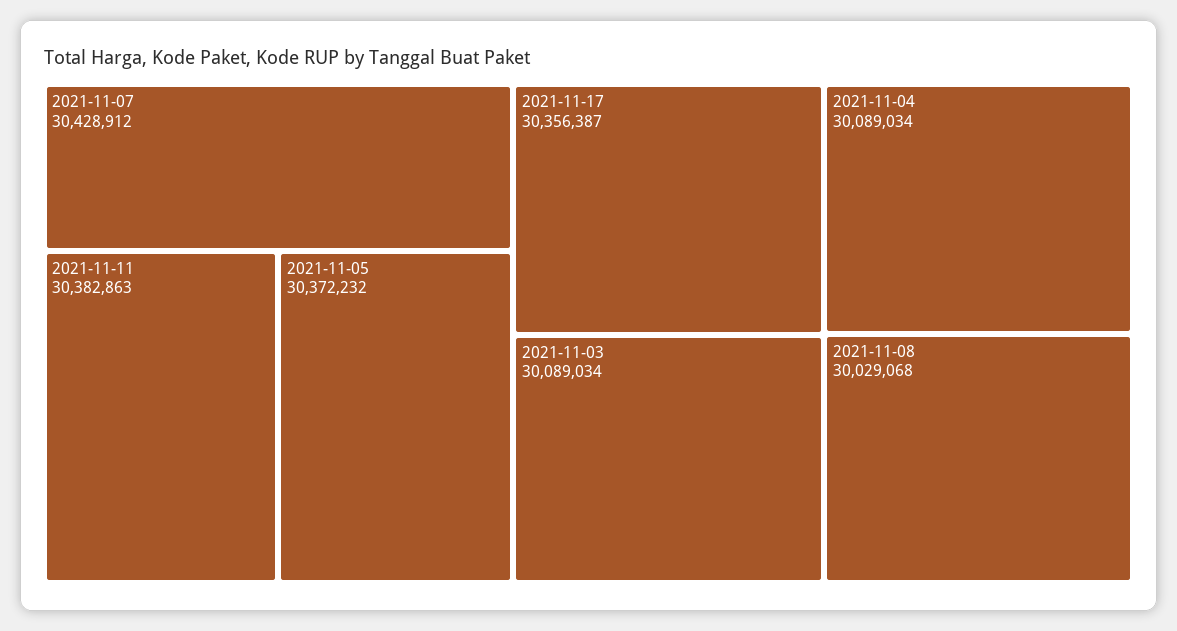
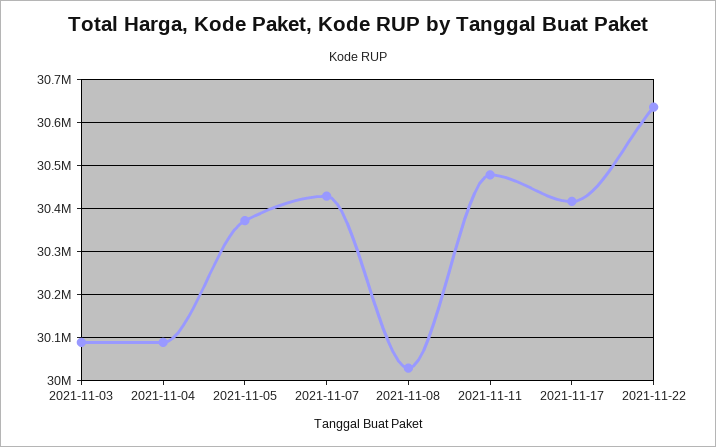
2021-11-11: 30382863 -> 30480000
2021-11-17: 30356387 -> 30420000
2021-11-22: none -> 30640000

